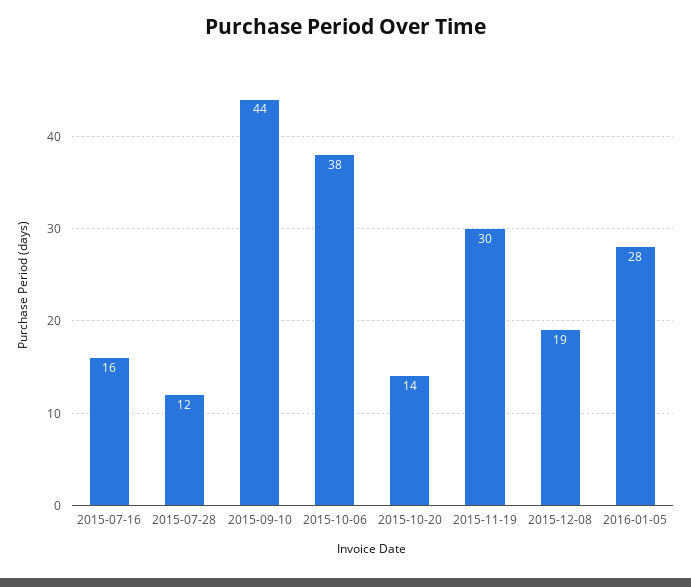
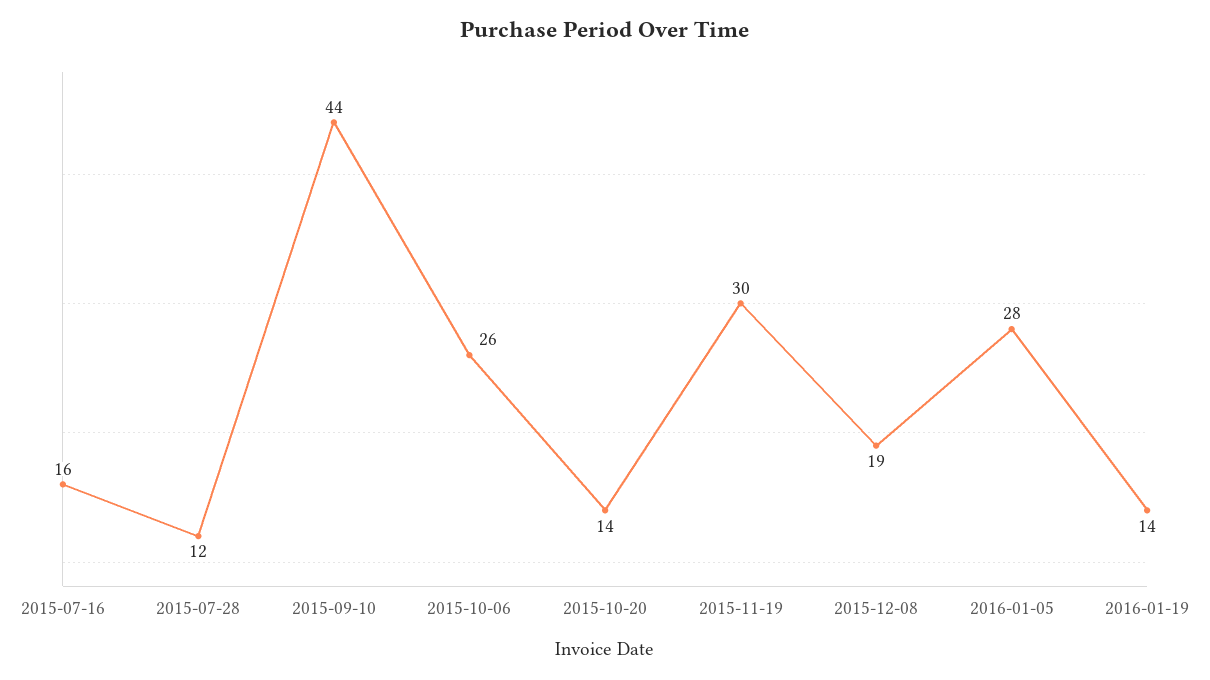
2015-10-06: 38 -> 26
2016-01-19: none -> 14

